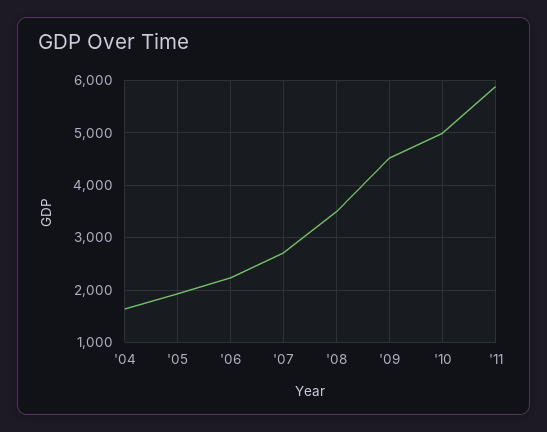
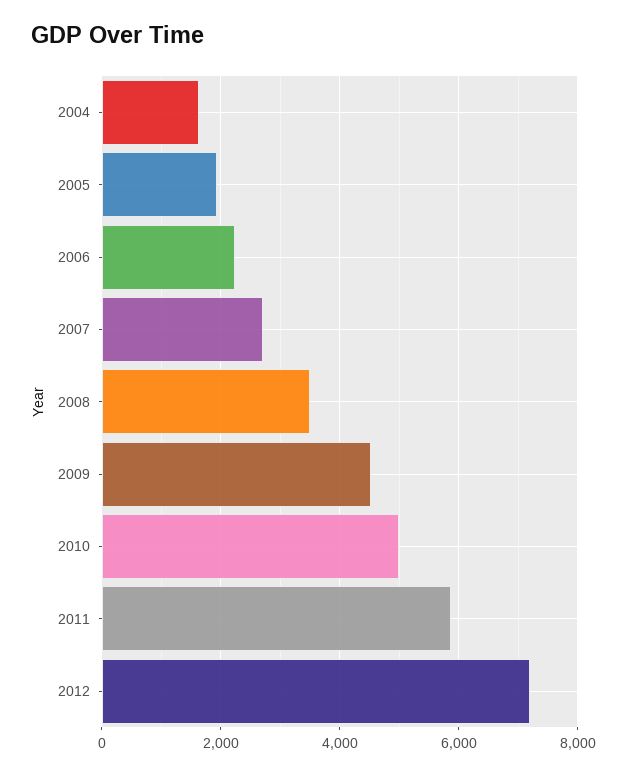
2012: none -> 7200

